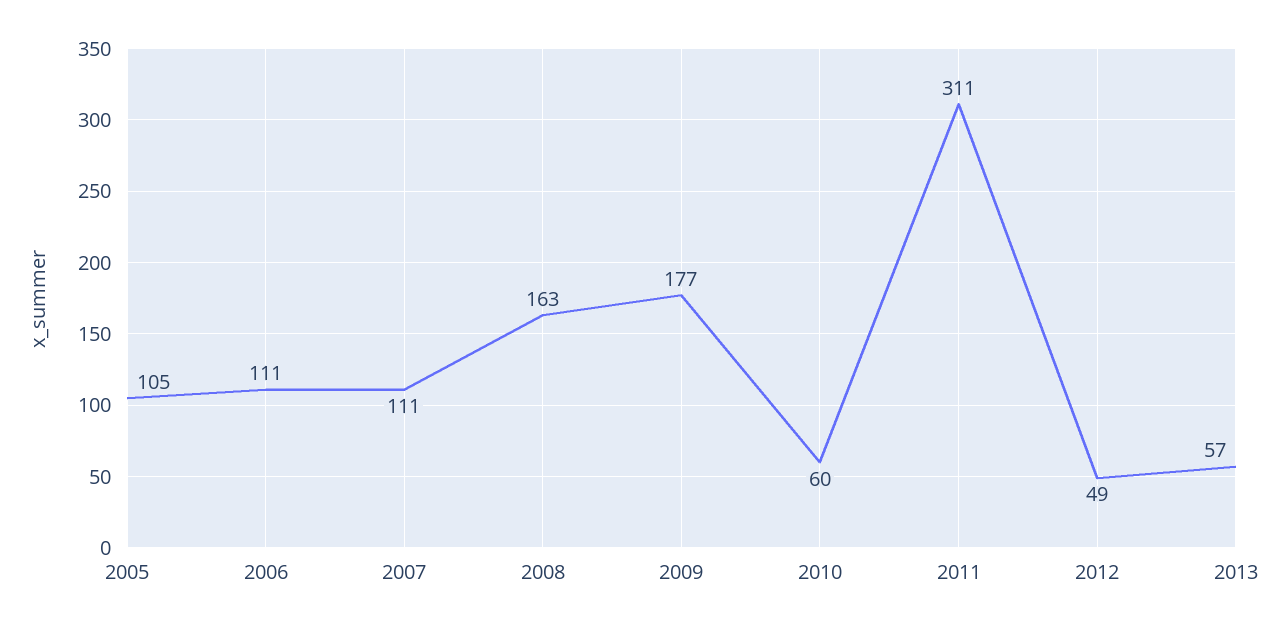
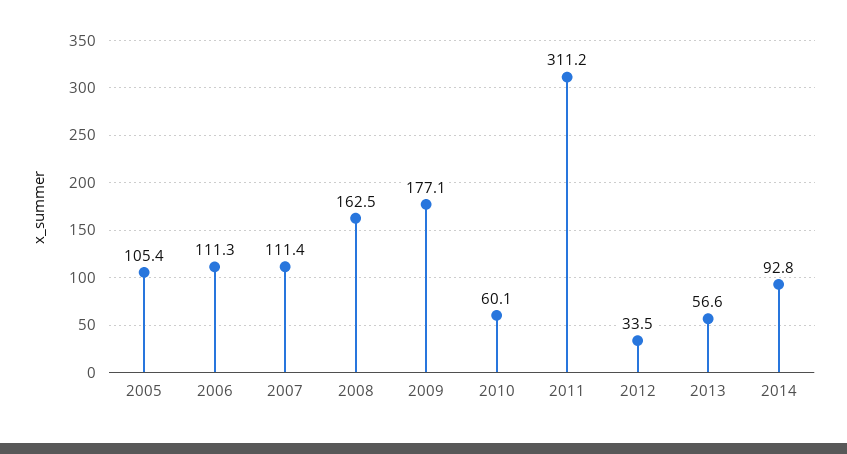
2012: 49 -> 33.5
2014: none -> 92.8

